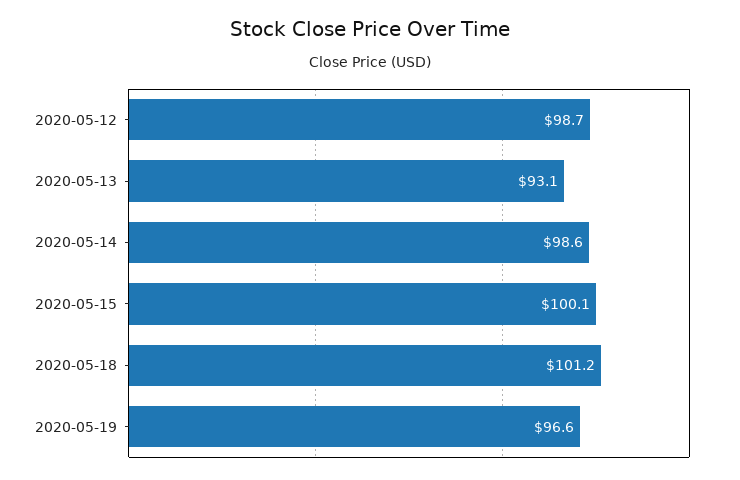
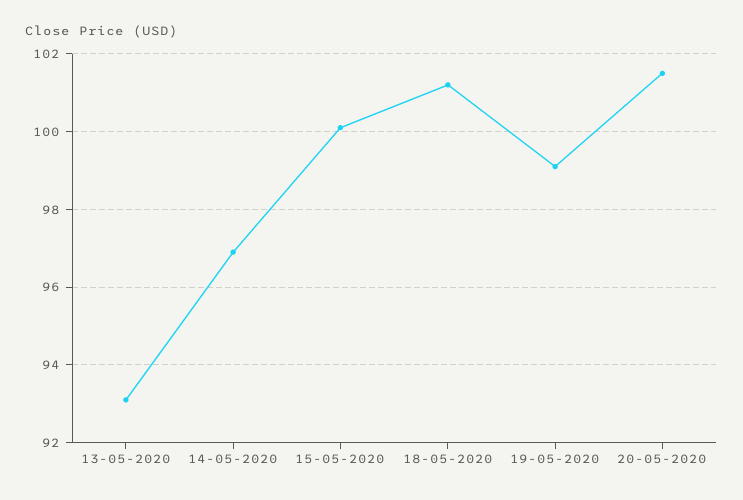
2020-05-12: 98.7 -> none
2020-05-14: 98.6 -> 97
2020-05-19: 96.6 -> 99
20-05-2020: none -> 101.5

